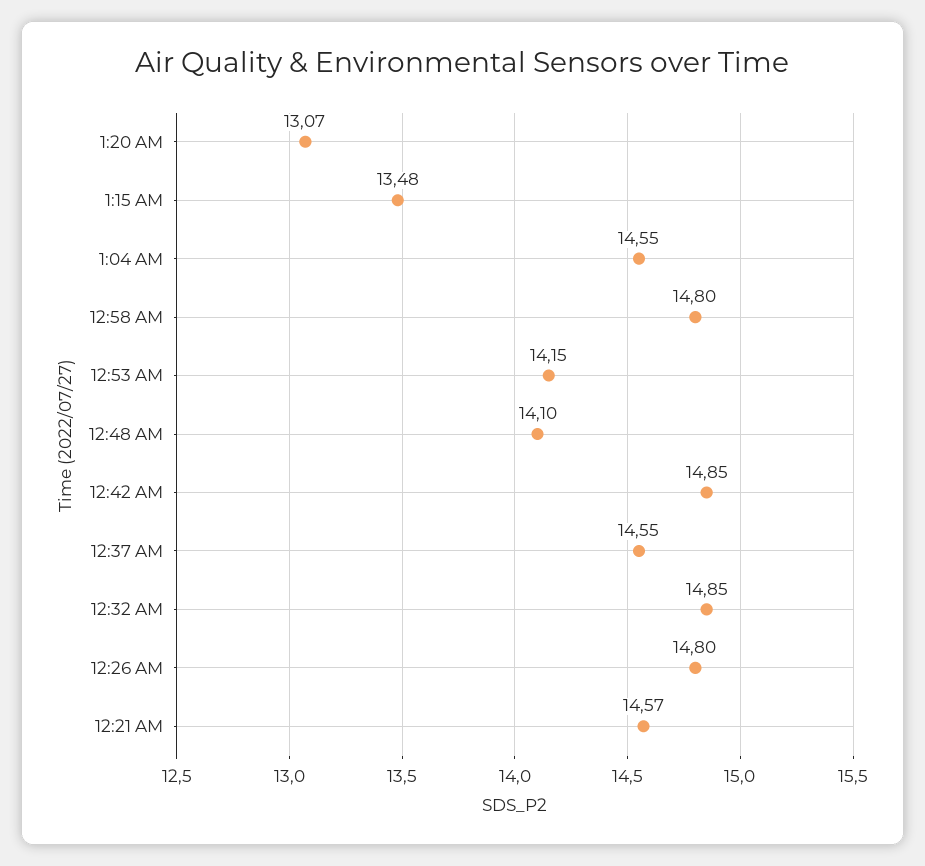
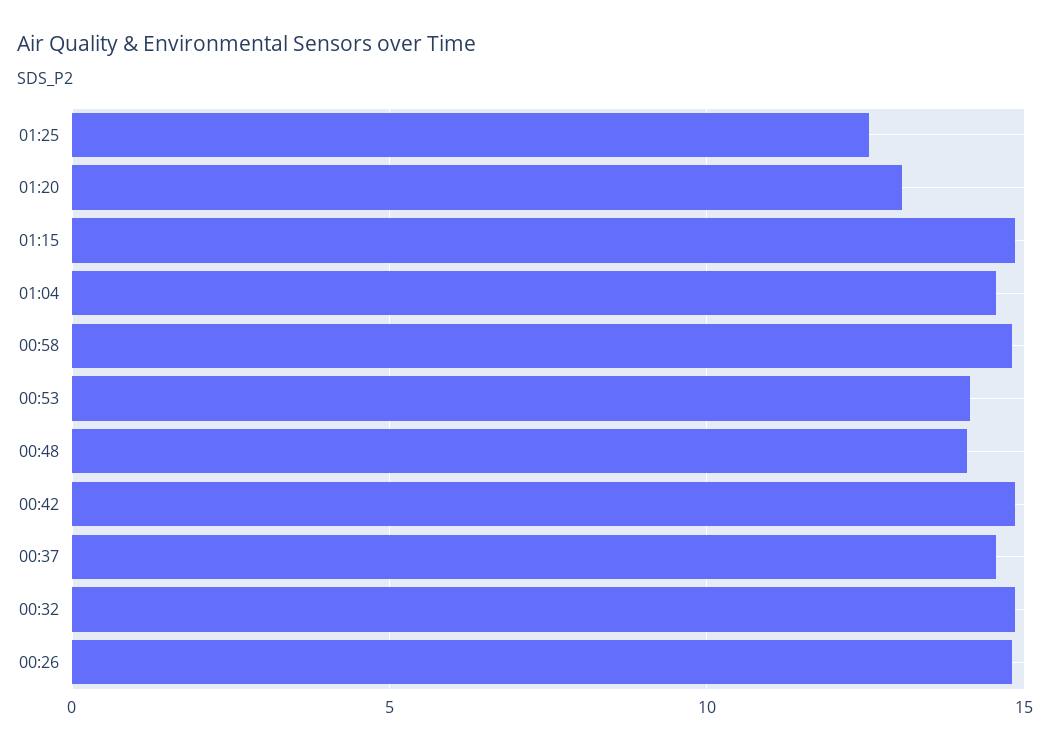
1:15 AM: 13.48 -> 15
12:21 AM: 14.57 -> none
01:25: none -> 12.5

